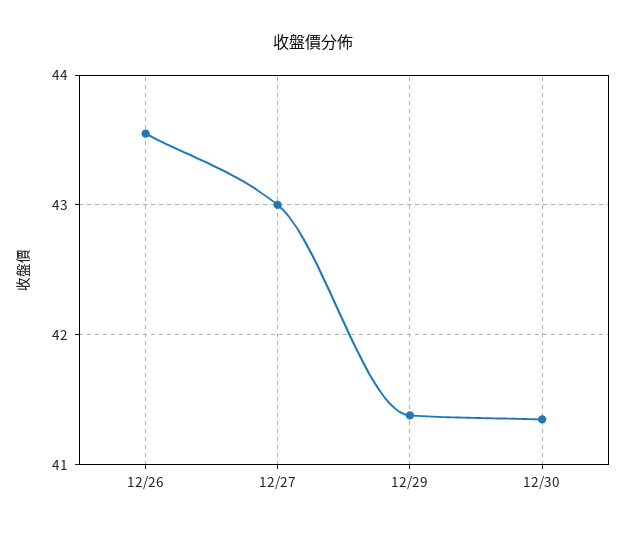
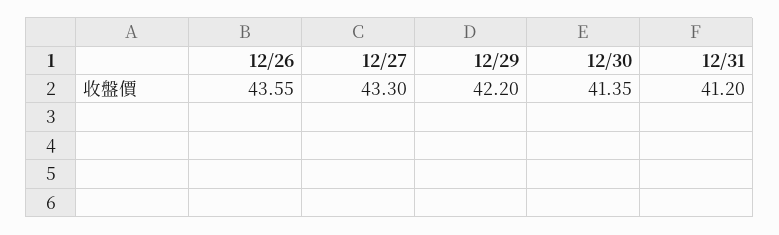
12/27: 43 -> 43.3
12/29: 41.4 -> 42.2
12/31: none -> 41.2

